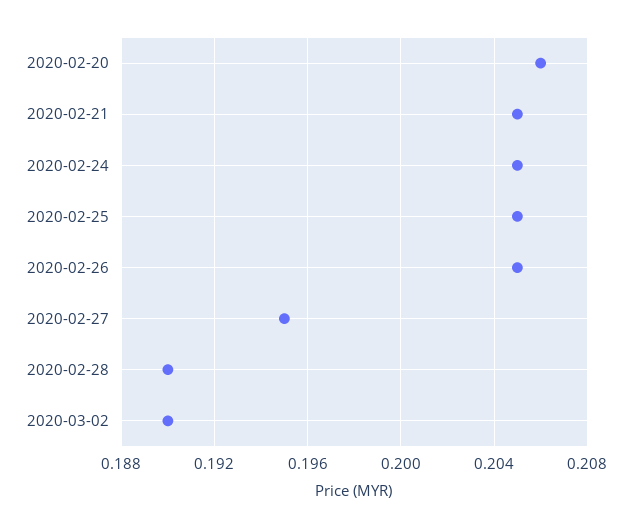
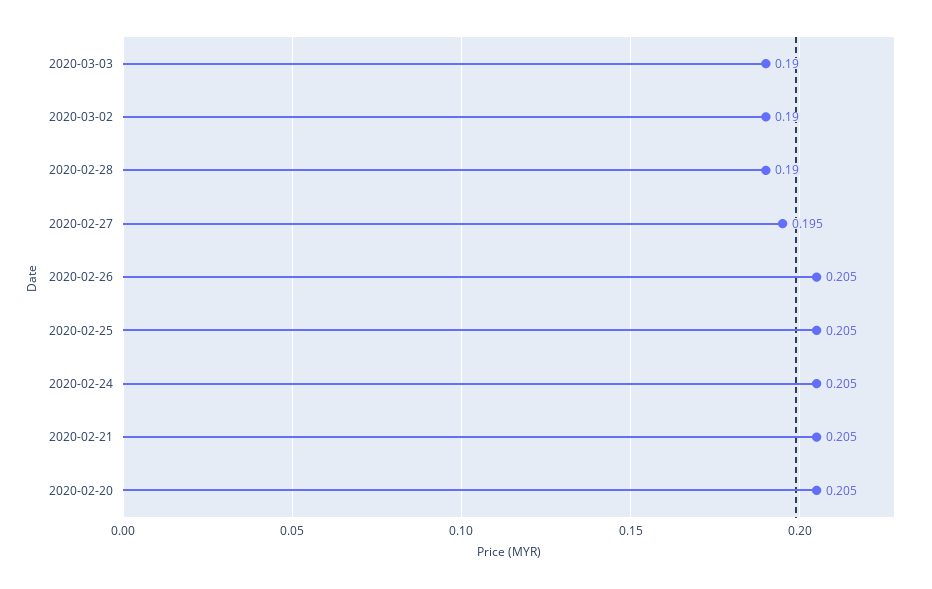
2020-02-20: 0.206 -> 0.205
2020-03-03: none -> 0.19

